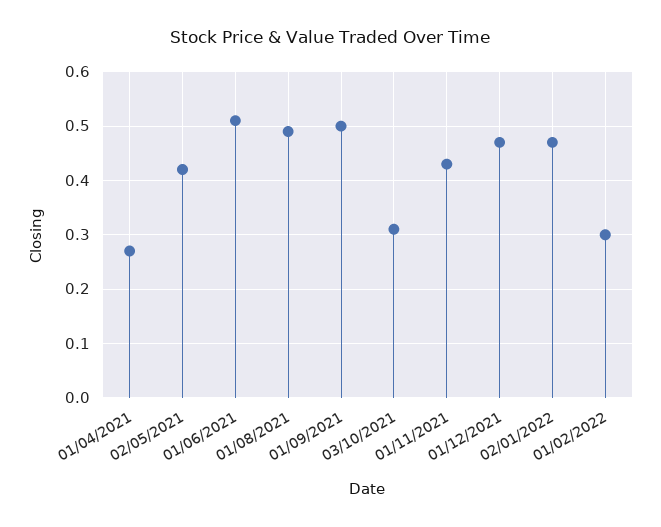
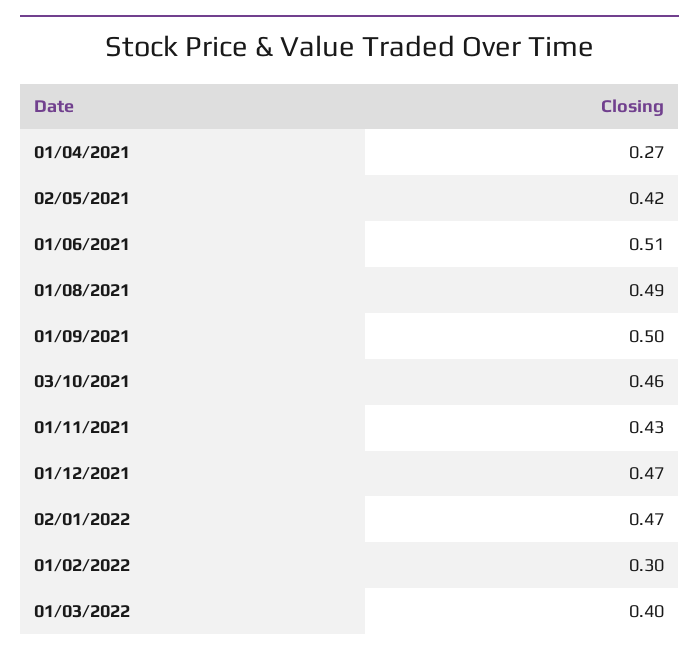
03/10/2021: 0.3 -> 0.46
01/03/2022: none -> 0.4

